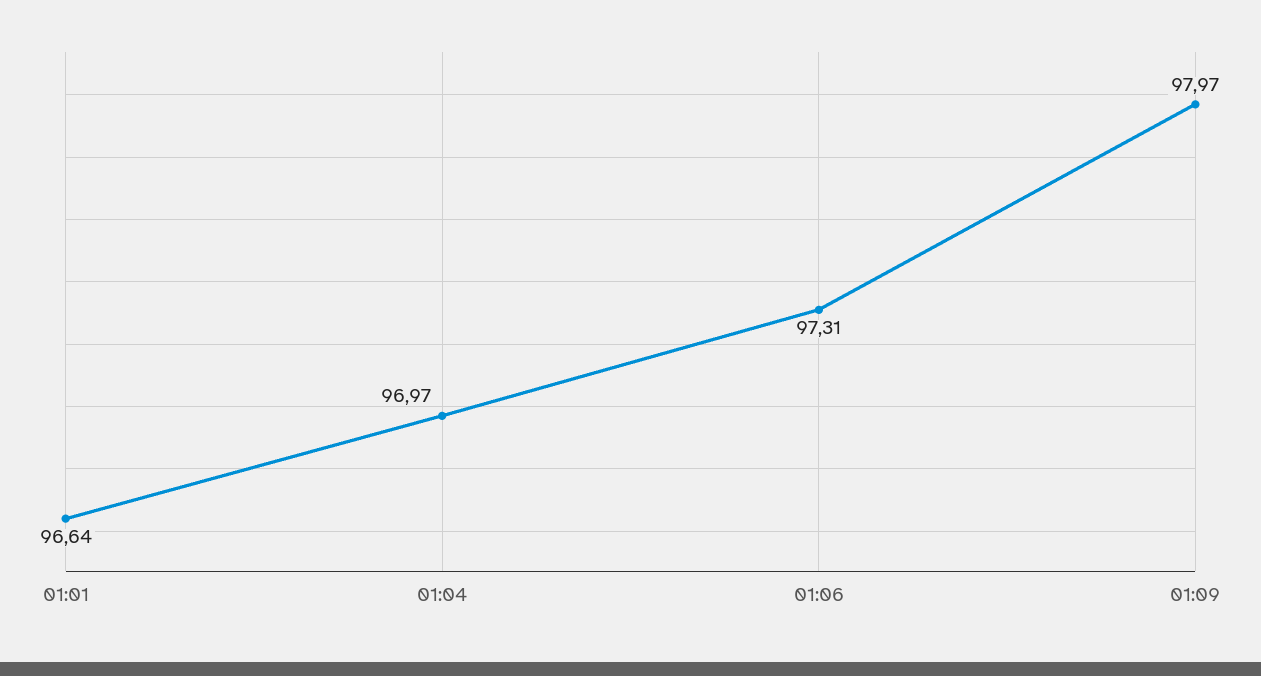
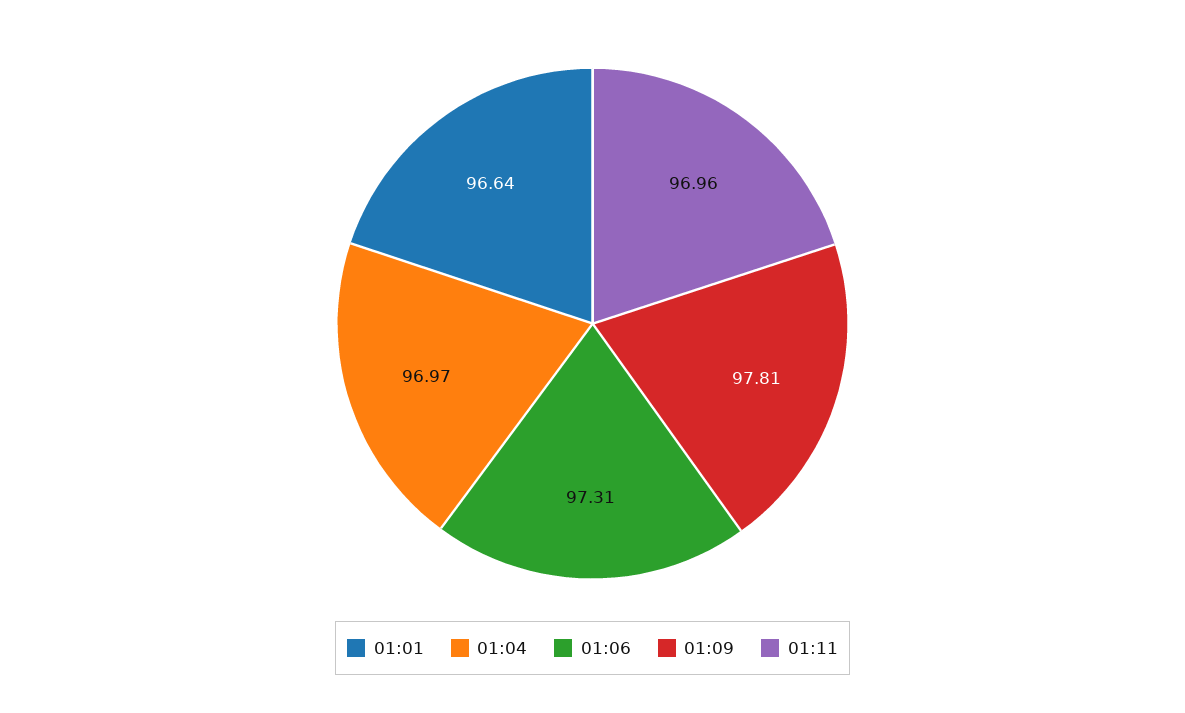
01:09: 97.97 -> 97.81
01:11: none -> 96.96

